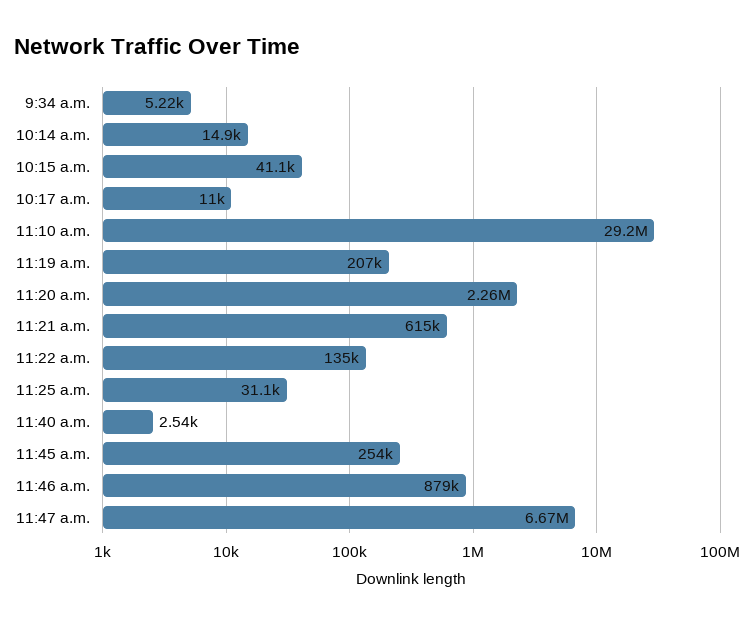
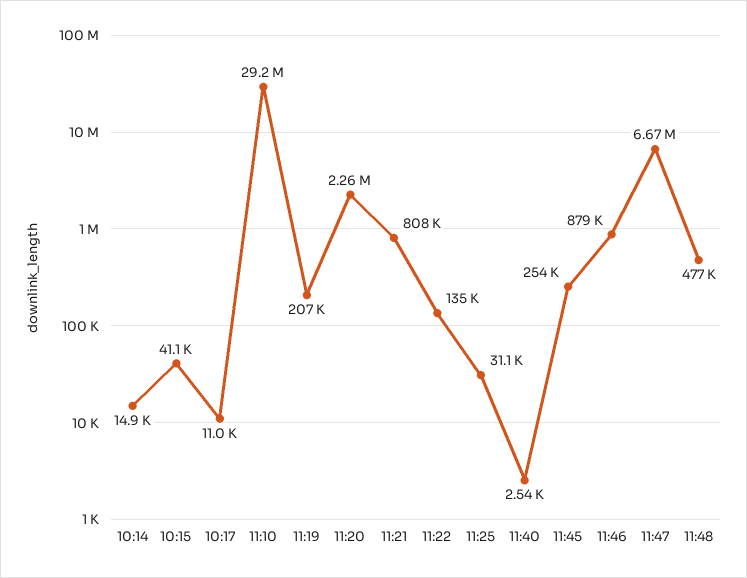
9:34 a.m.: 5220 -> none
11:21 a.m.: 615000 -> 808000
11:48: none -> 477000

